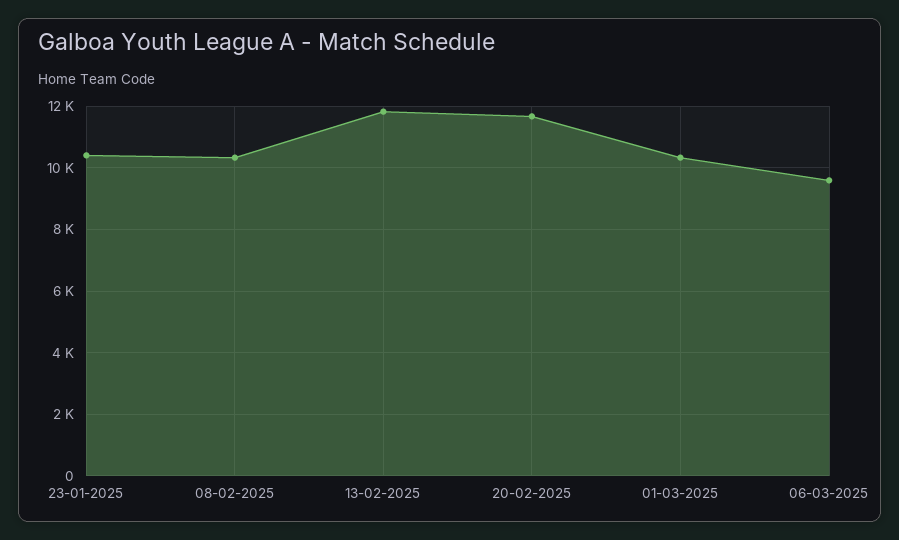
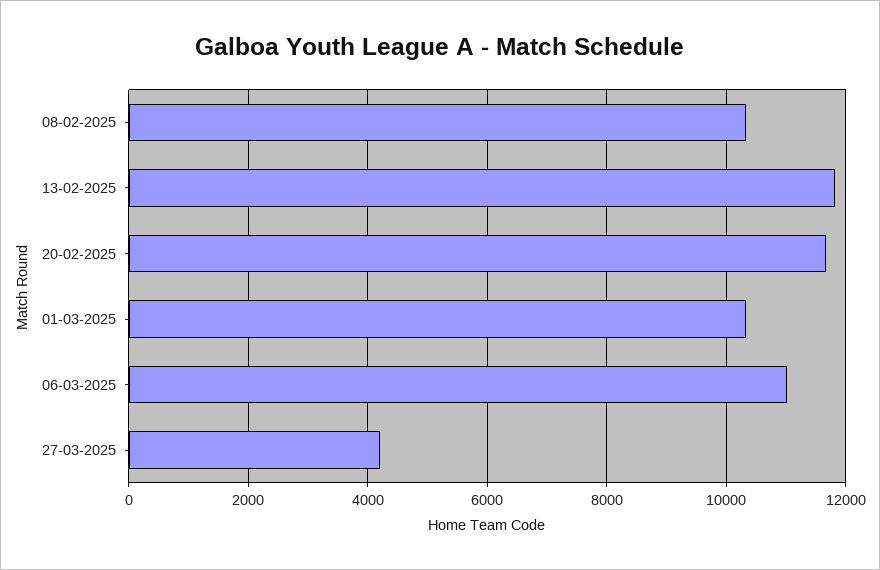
23-01-2025: 10400 -> none
06-03-2025: 9600 -> 11000
27-03-2025: none -> 4200

